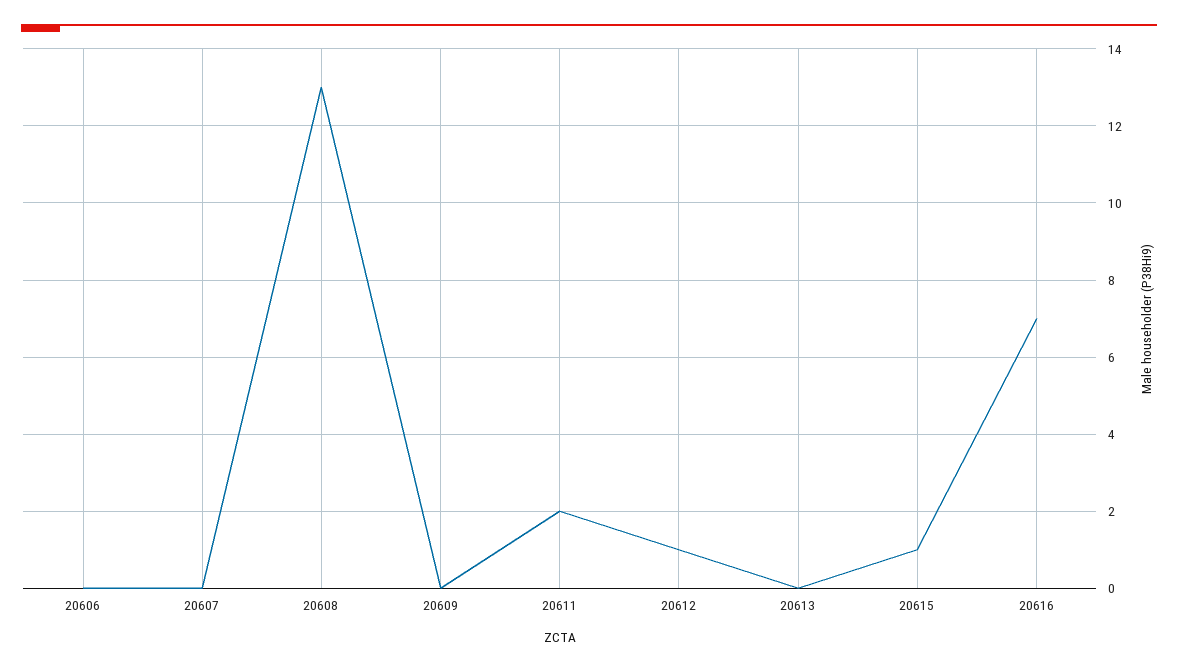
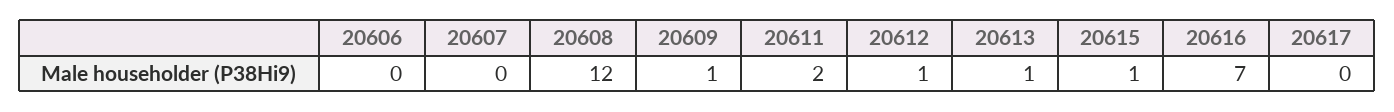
20608: 13 -> 12
20609: 0 -> 1
20613: 0 -> 1
20617: none -> 0

